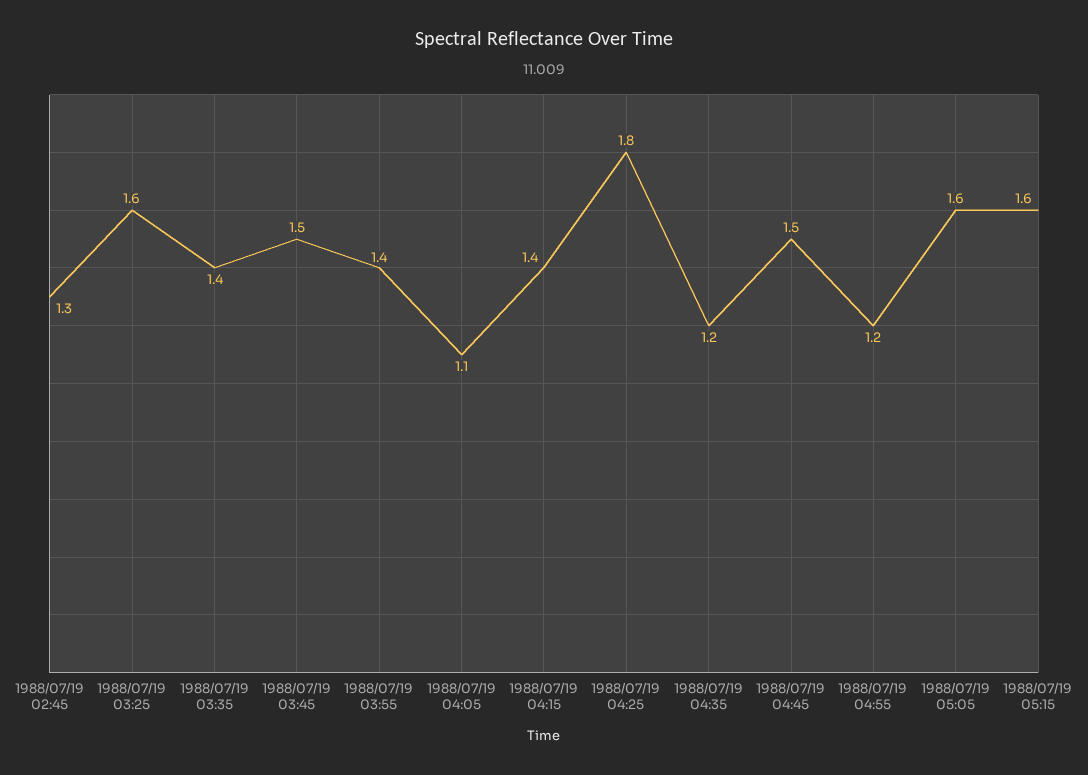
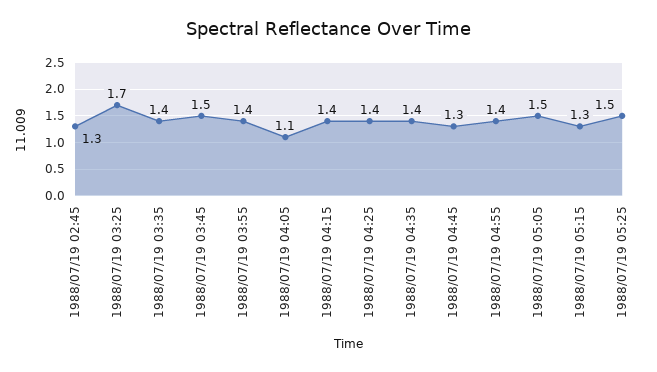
1988/07/19 03:25: 1.6 -> 1.7
1988/07/19 04:25: 1.8 -> 1.4
1988/07/19 04:35: 1.2 -> 1.4
1988/07/19 04:45: 1.5 -> 1.3
1988/07/19 04:55: 1.2 -> 1.4
1988/07/19 05:05: 1.6 -> 1.5
1988/07/19 05:15: 1.6 -> 1.3
1988/07/19 05:25: none -> 1.5

